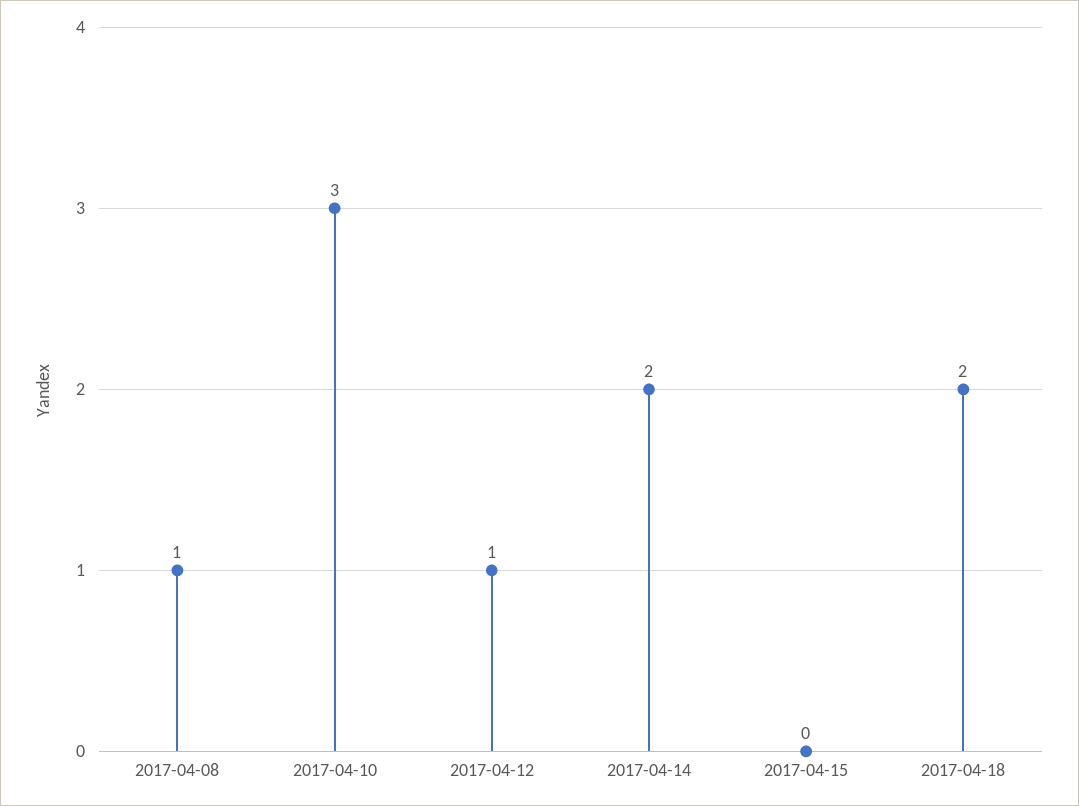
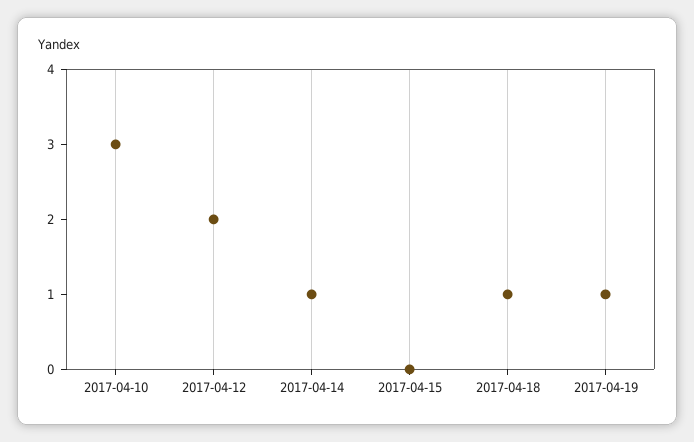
2017-04-08: 1 -> none
2017-04-12: 1 -> 2
2017-04-14: 2 -> 1
2017-04-18: 2 -> 1
2017-04-19: none -> 1

